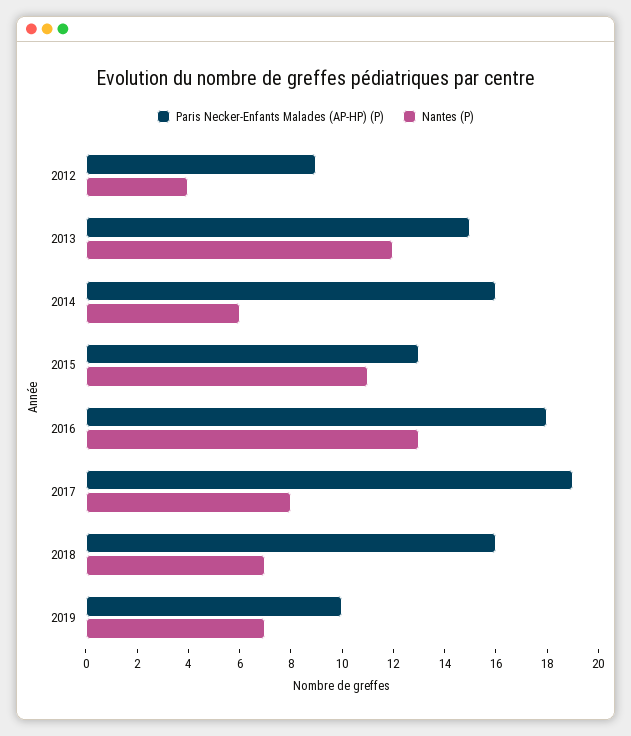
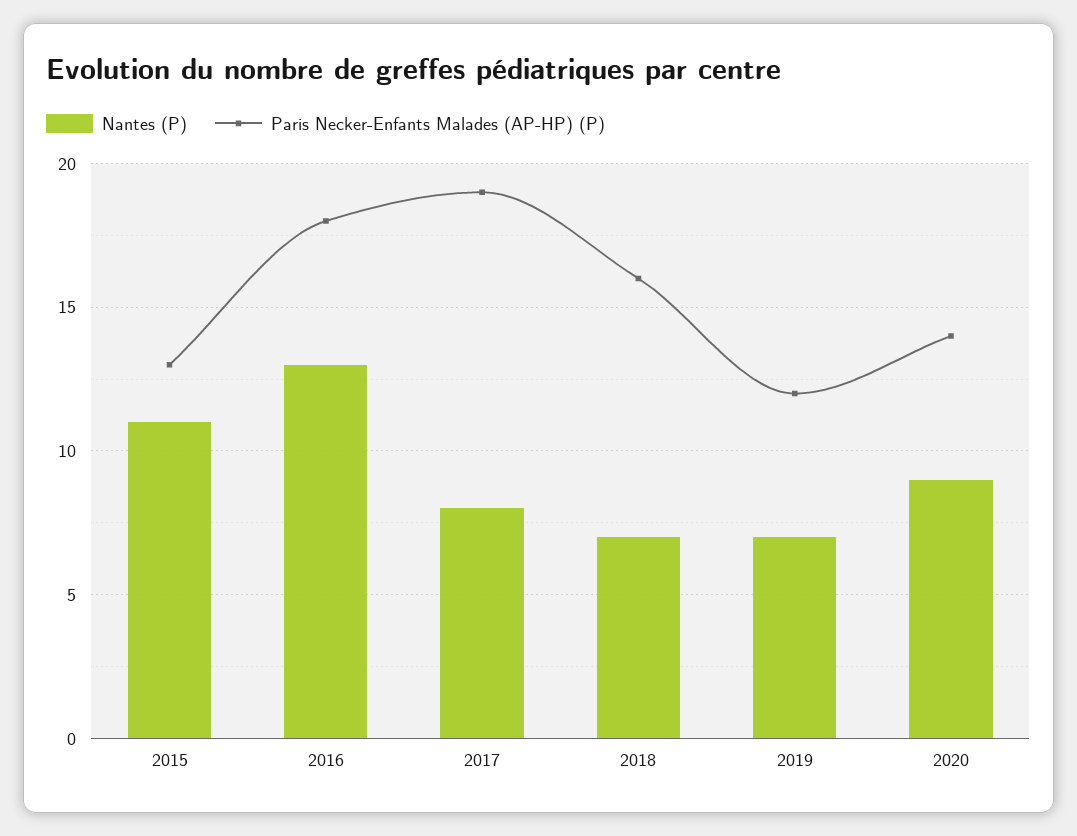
Paris Necker-Enfants Malades (AP-HP) (P), 2012: 9 -> none
Nantes (P), 2012: 4 -> none
Paris Necker-Enfants Malades (AP-HP) (P), 2013: 15 -> none
Nantes (P), 2013: 12 -> none
Paris Necker-Enfants Malades (AP-HP) (P), 2014: 16 -> none
Nantes (P), 2014: 6 -> none
Paris Necker-Enfants Malades (AP-HP) (P), 2019: 10 -> 12
Nantes (P), 2020: none -> 9
Paris Necker-Enfants Malades (AP-HP) (P), 2020: none -> 14

